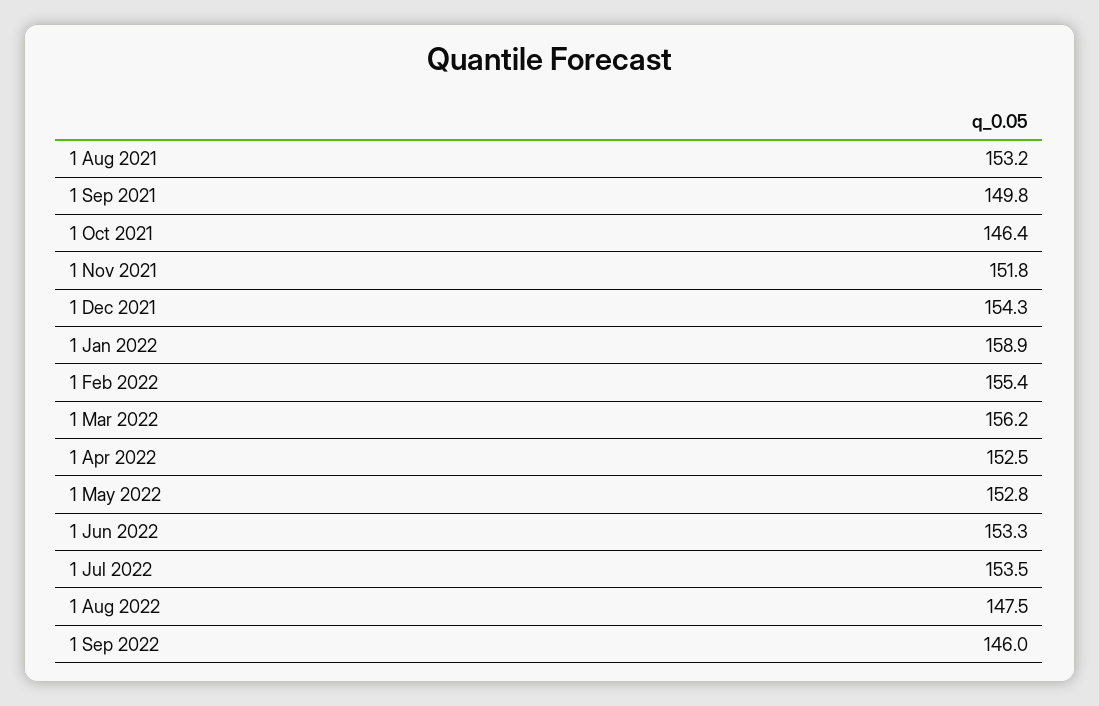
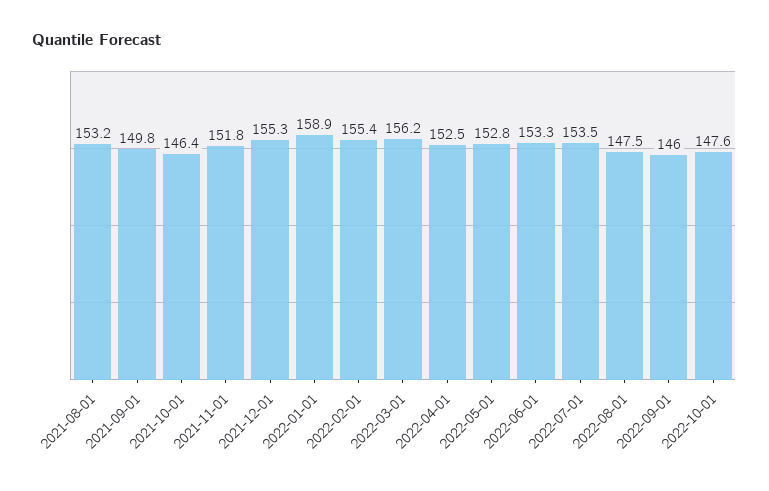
1 Dec 2021: 154.3 -> 155.3
2022-10-01: none -> 147.6

